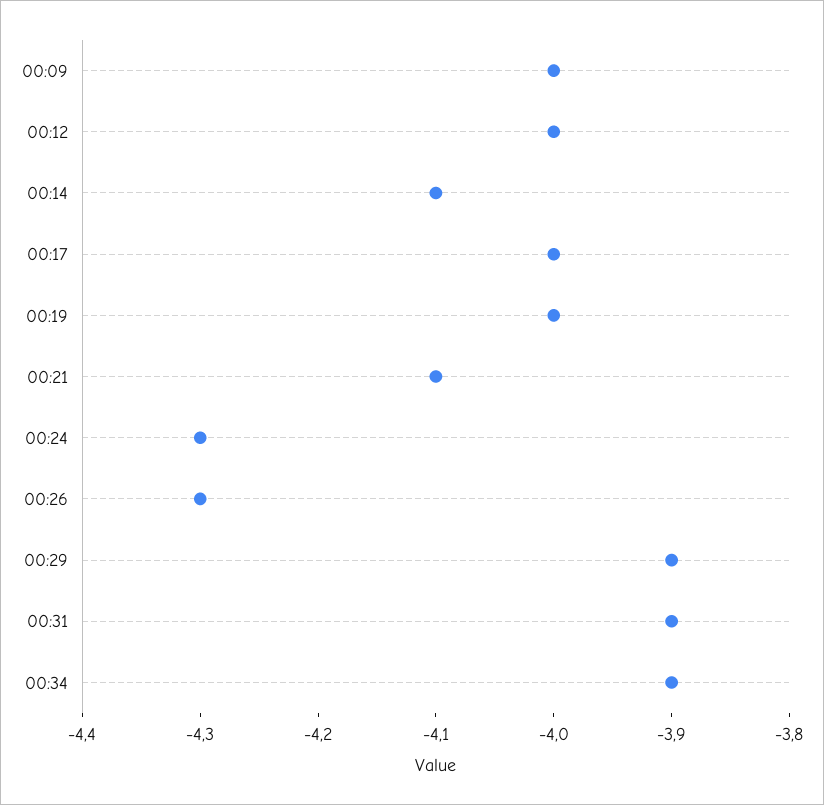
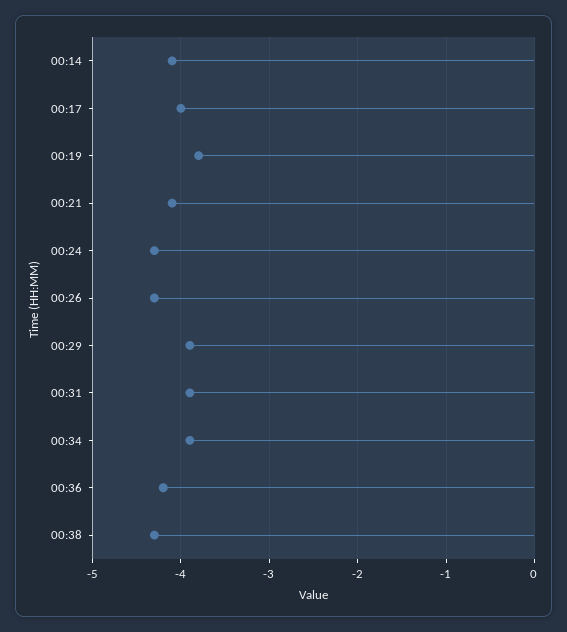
00:09: -4 -> none
00:12: -4 -> none
00:19: -4 -> -3.8
00:36: none -> -4.2
00:38: none -> -4.3

